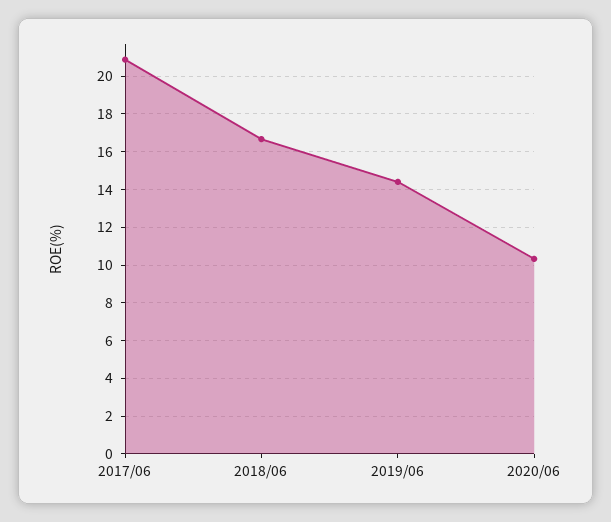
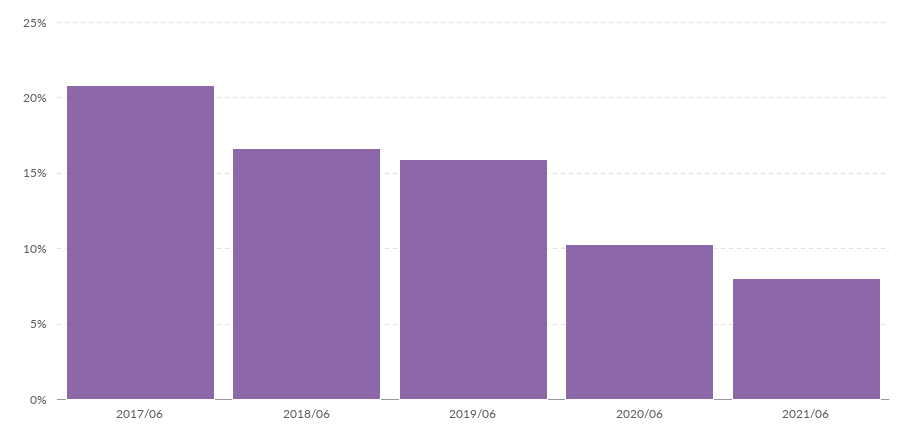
2019/06: 14.5 -> 16
2021/06: none -> 8

